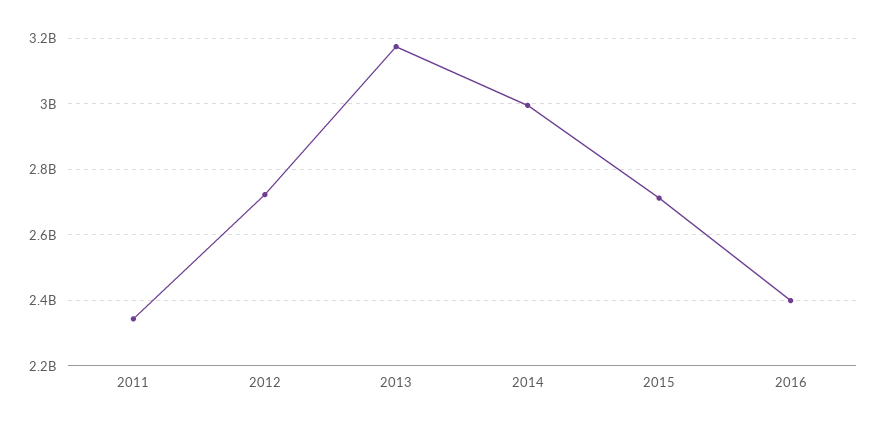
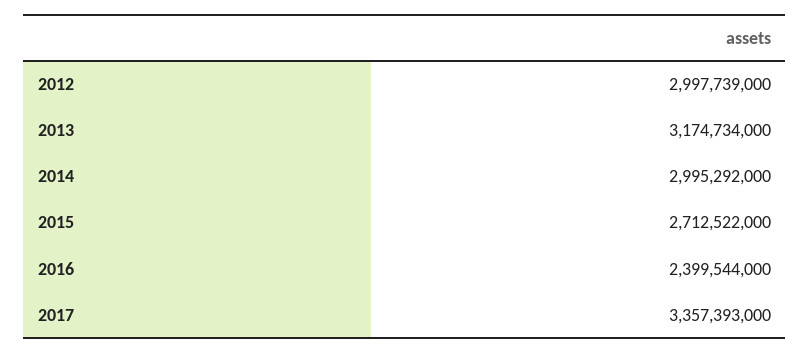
2011: 2340000000 -> none
2012: 2720000000 -> 2997739000
2017: none -> 3357393000

